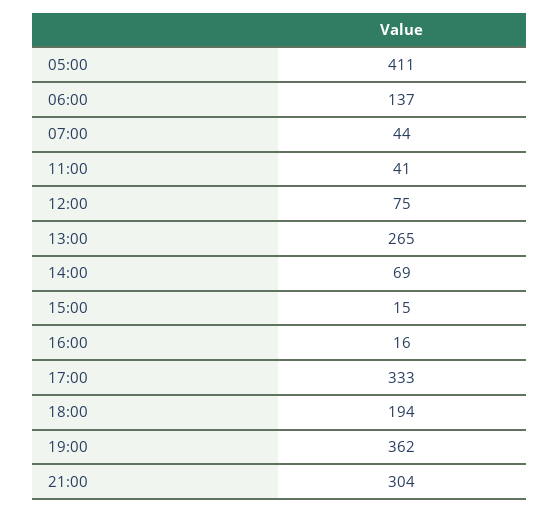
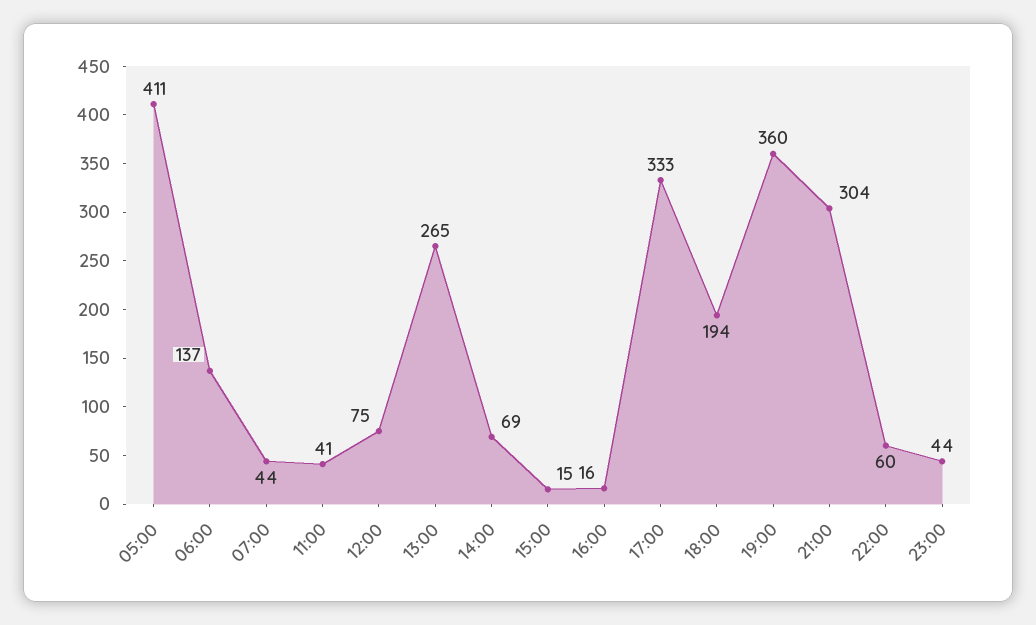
19:00: 362 -> 360
22:00: none -> 60
23:00: none -> 44

